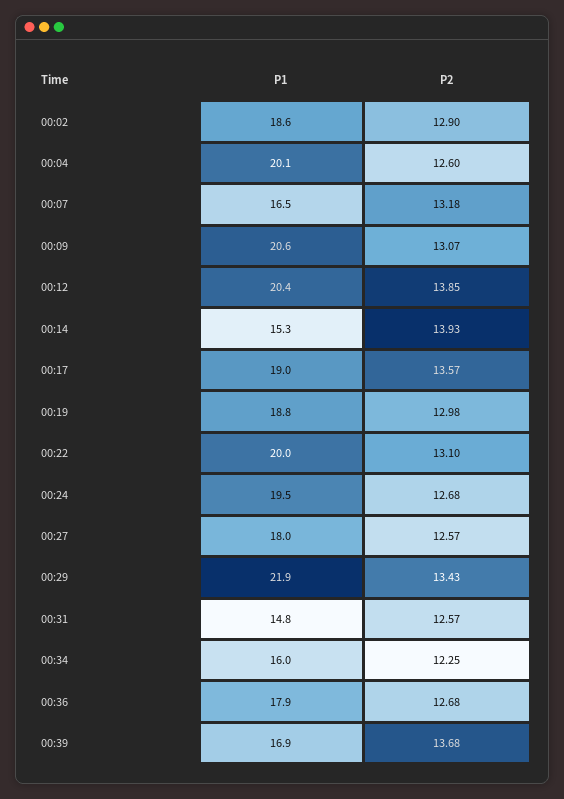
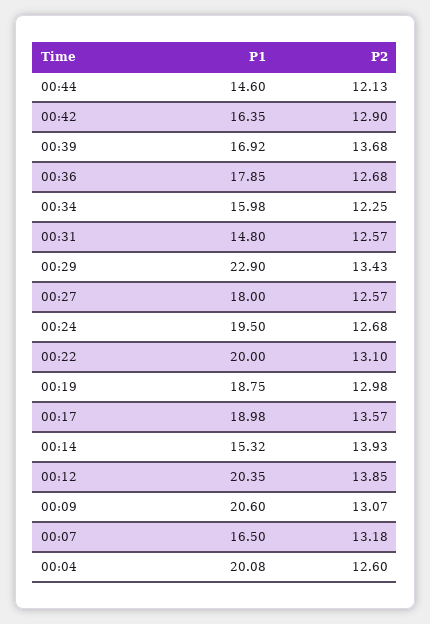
P1, 00:02: 18.6 -> none
P2, 00:02: 12.9 -> none
P1, 00:29: 21.9 -> 22.9
P1, 00:44: none -> 14.6
P2, 00:44: none -> 12.13
P1, 00:42: none -> 16.35
P2, 00:42: none -> 12.9

